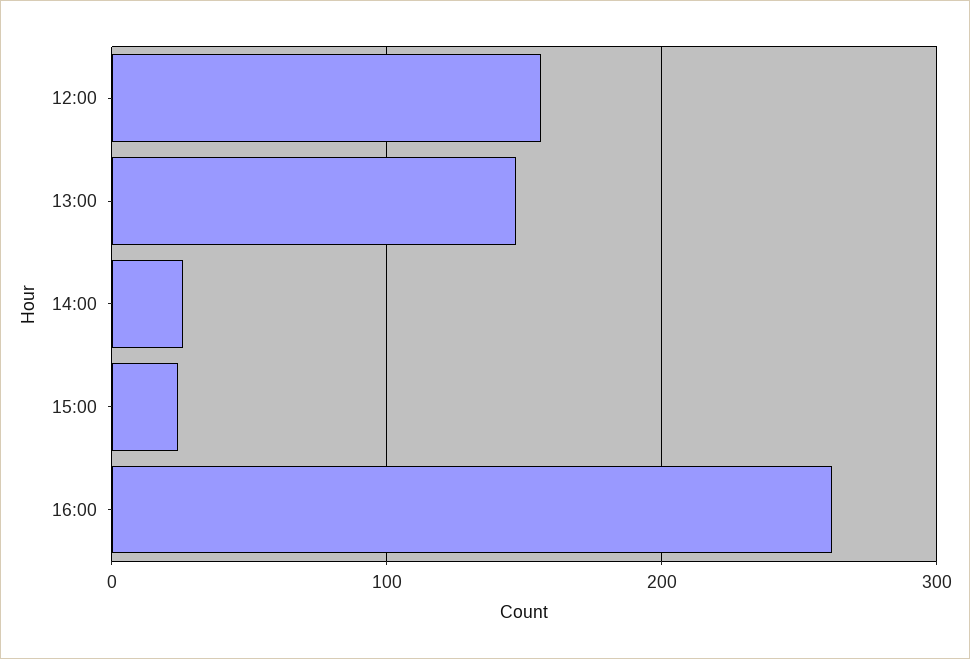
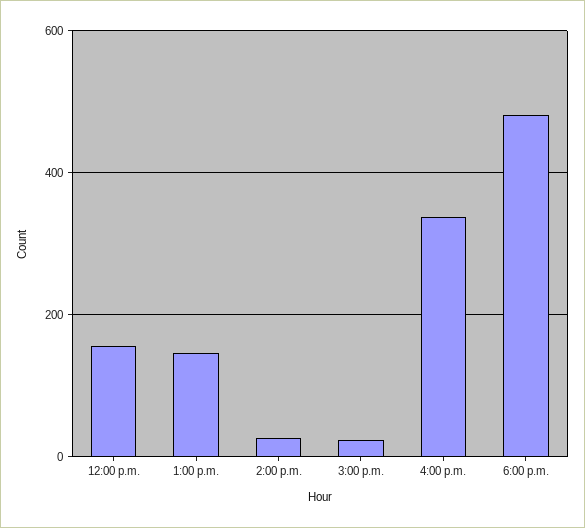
16:00: 260 -> 340
6:00 p.m.: none -> 480

